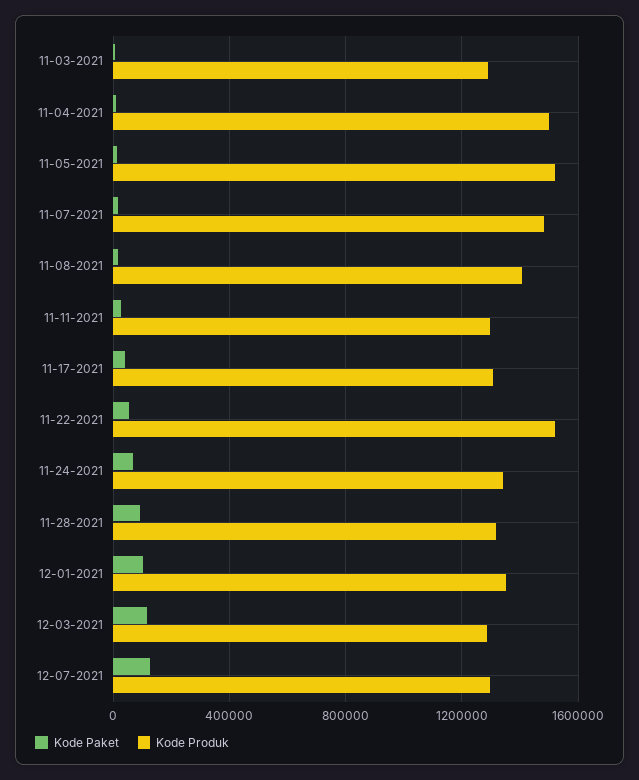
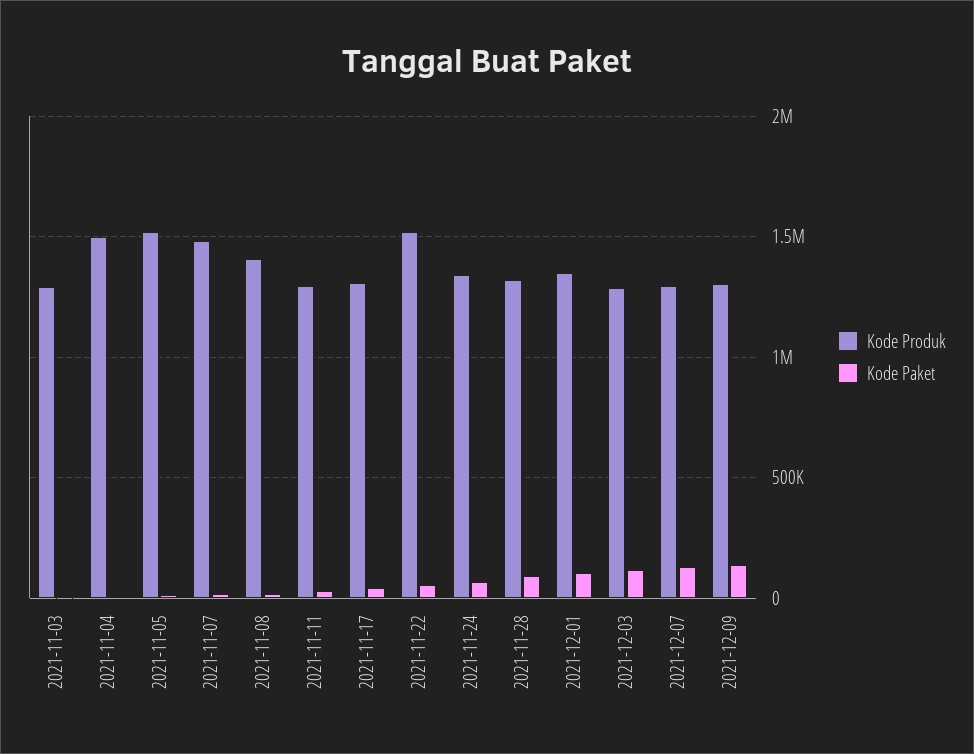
Kode Produk, 2021-12-09: none -> 1300000
Kode Paket, 2021-12-09: none -> 150000

